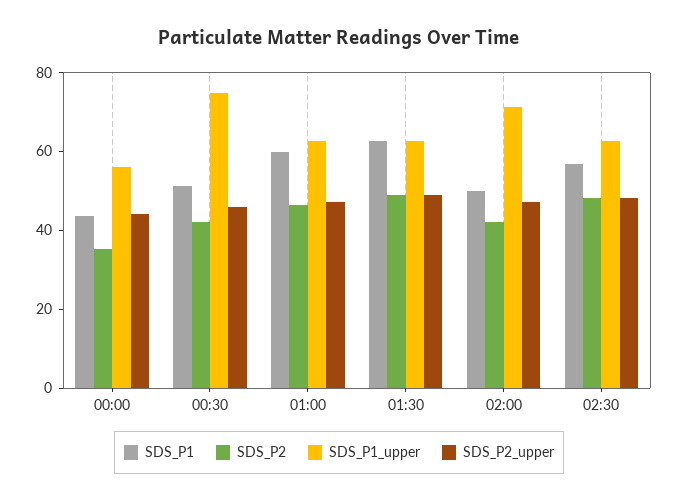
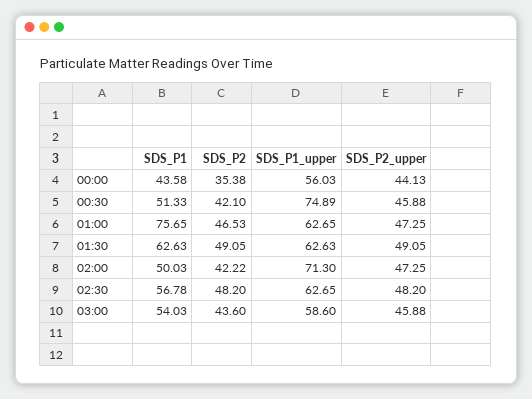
SDS_P1, 01:00: 60 -> 75.65
SDS_P1, 03:00: none -> 54.03
SDS_P2, 03:00: none -> 43.6
SDS_P1_upper, 03:00: none -> 58.6
SDS_P2_upper, 03:00: none -> 45.88

